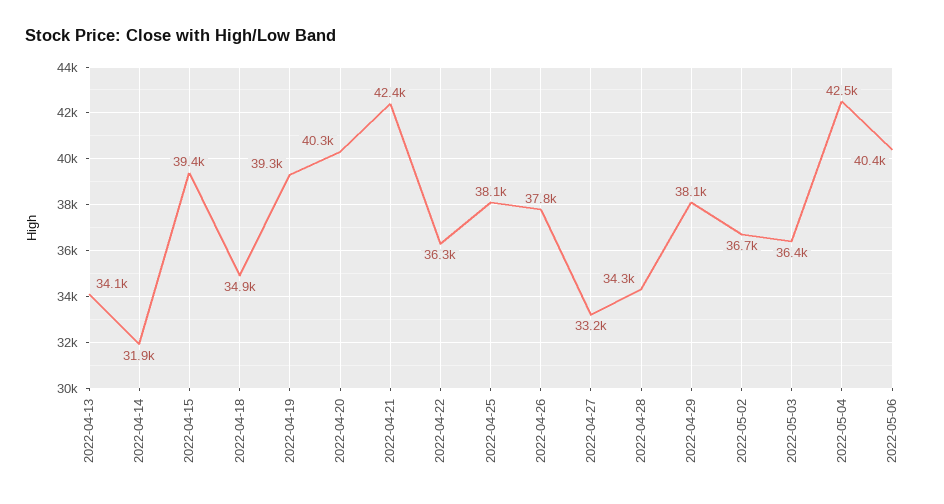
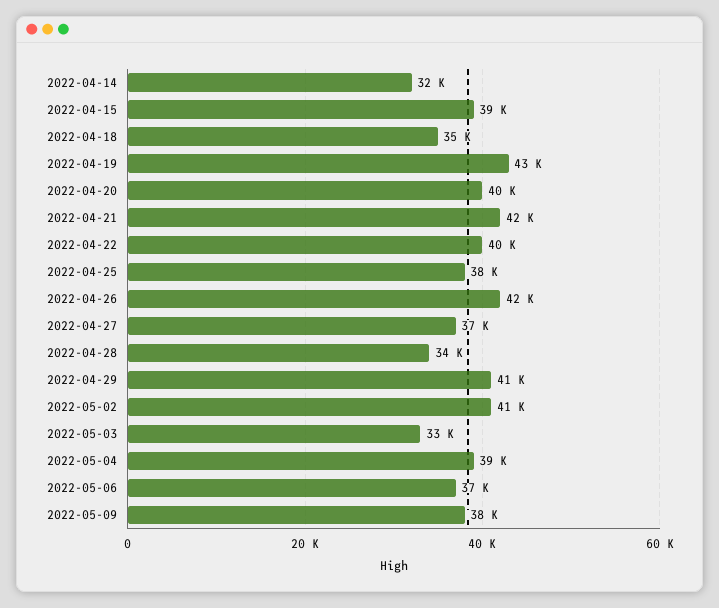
2022-04-13: 34100 -> none
2022-04-19: 39300 -> 43000
2022-04-22: 36300 -> 40000
2022-04-26: 37800 -> 42000
2022-04-27: 33200 -> 37000
2022-04-29: 38100 -> 41000
2022-05-02: 36700 -> 41000
2022-05-03: 36400 -> 33000
2022-05-04: 42500 -> 39000
2022-05-06: 40400 -> 37000
2022-05-09: none -> 38000

